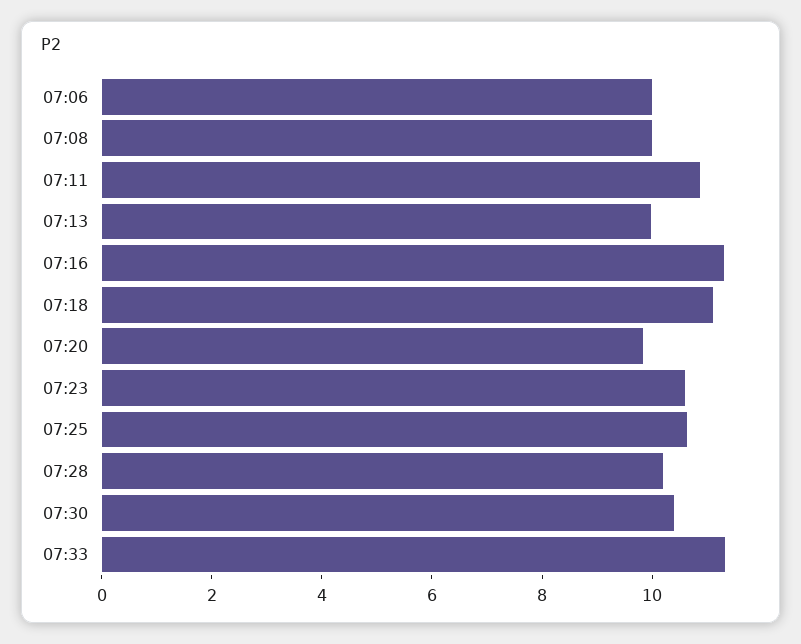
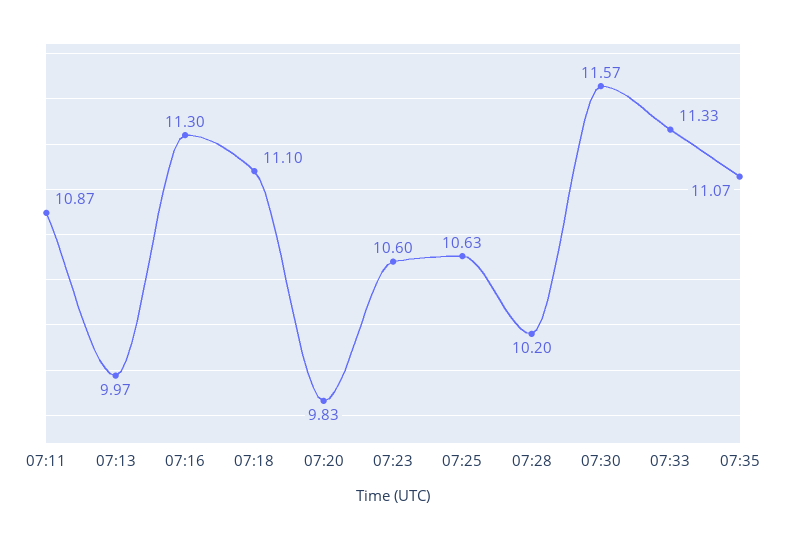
07:06: 10 -> none
07:08: 10 -> none
07:30: 10.5 -> 11.57
07:35: none -> 11.07

